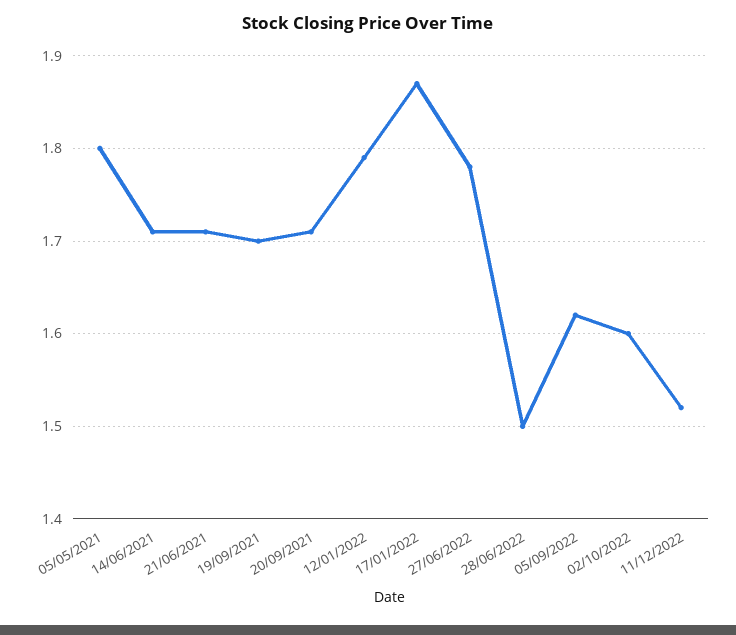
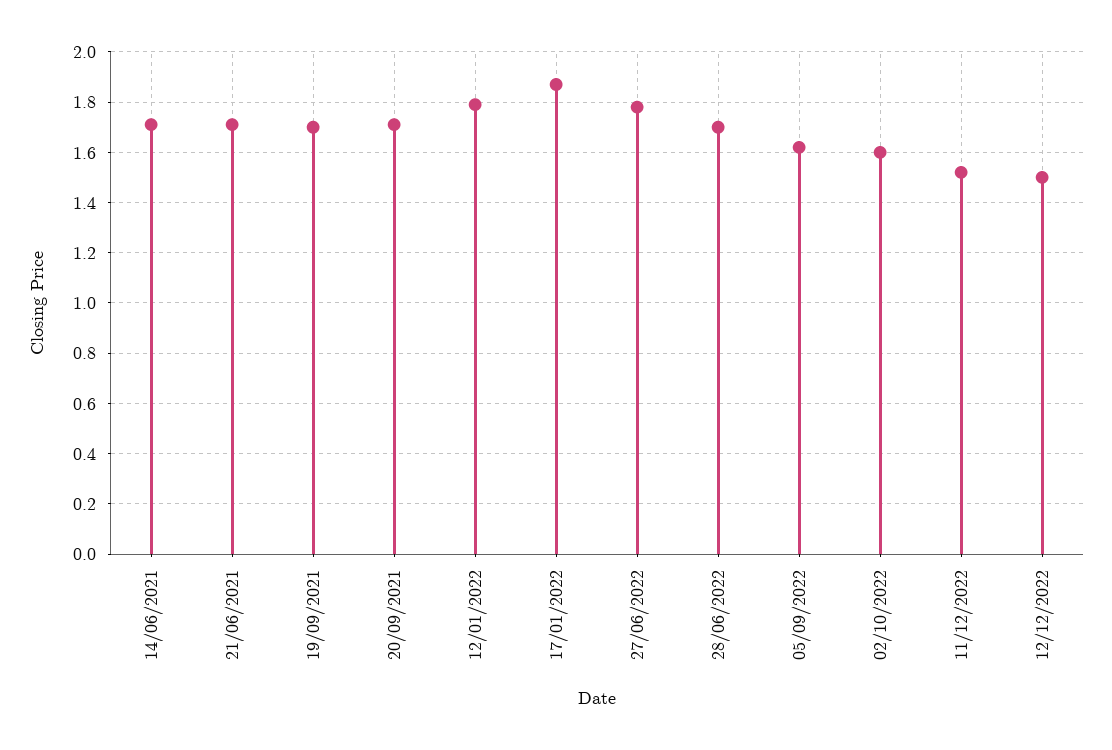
05/05/2021: 1.8 -> none
28/06/2022: 1.5 -> 1.7
12/12/2022: none -> 1.5

